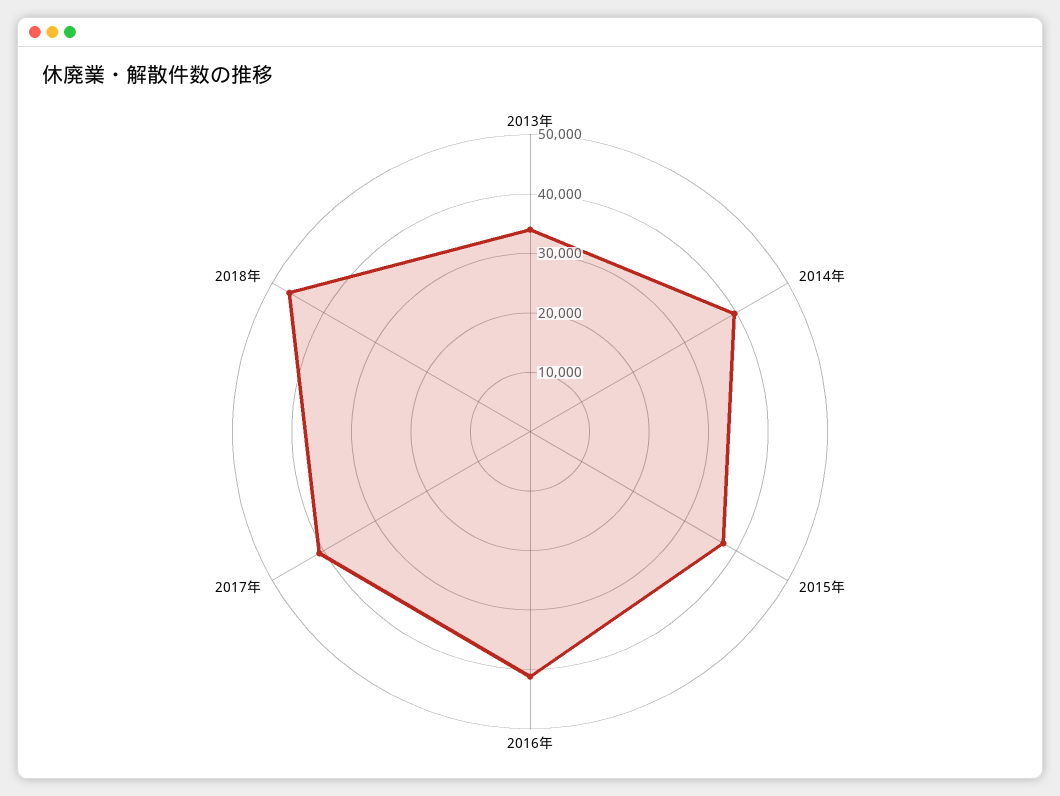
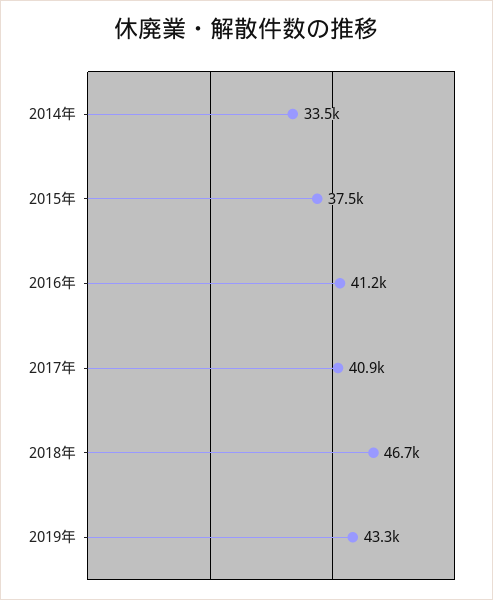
2013年: 34000 -> none
2014年: 40000 -> 33500
2019年: none -> 43300

